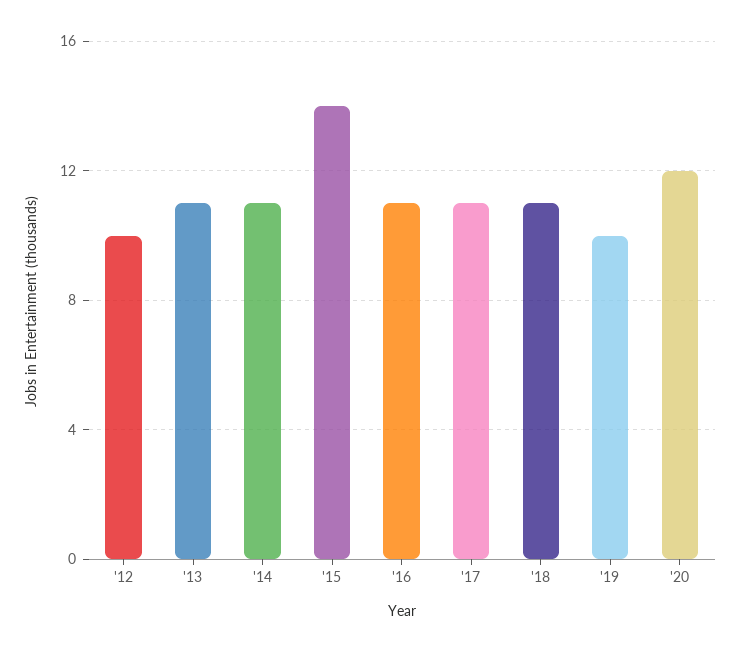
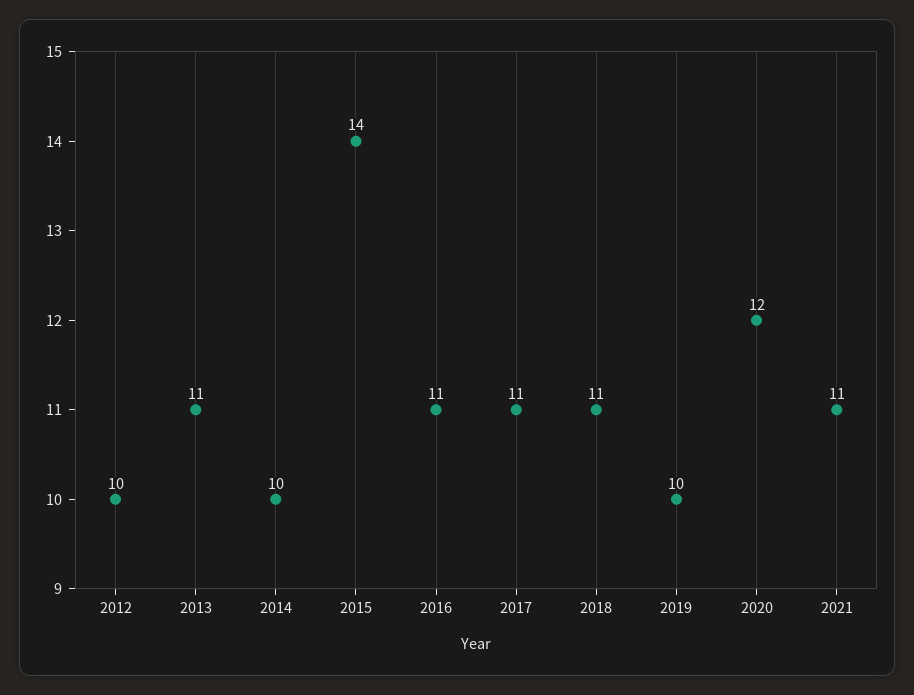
'14: 11 -> 10
2021: none -> 11

